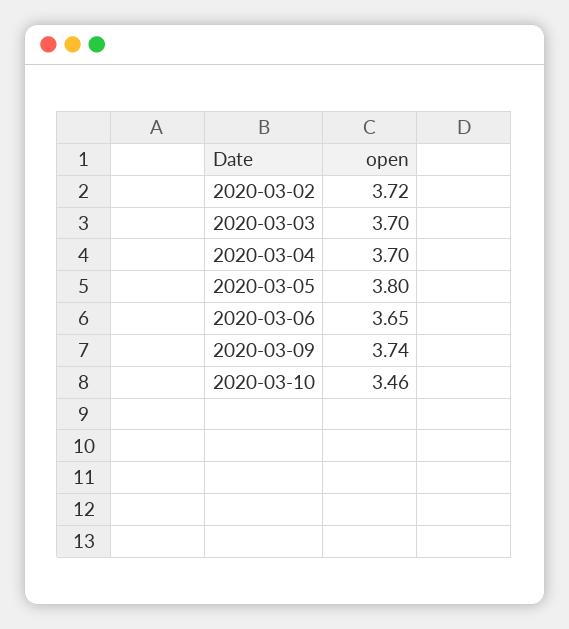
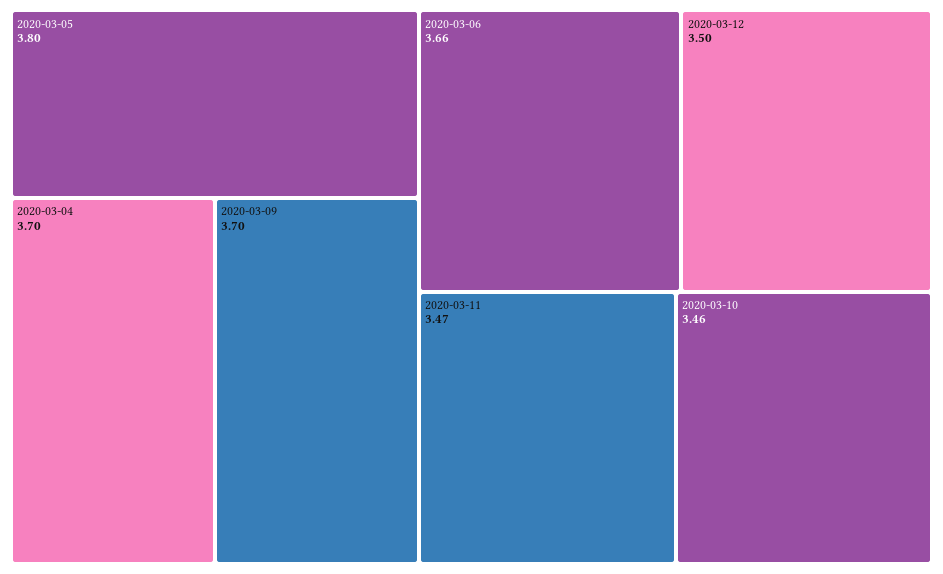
2020-03-02: 3.72 -> none
2020-03-03: 3.7 -> none
2020-03-06: 3.65 -> 3.66
2020-03-09: 3.74 -> 3.7
2020-03-12: none -> 3.5
2020-03-11: none -> 3.47

